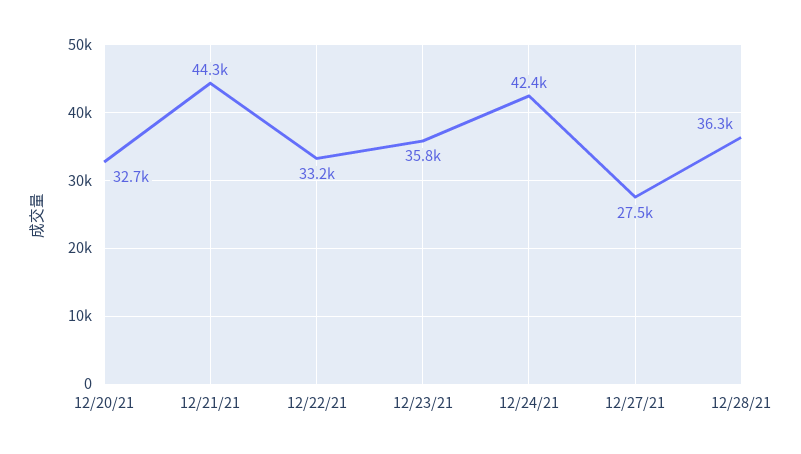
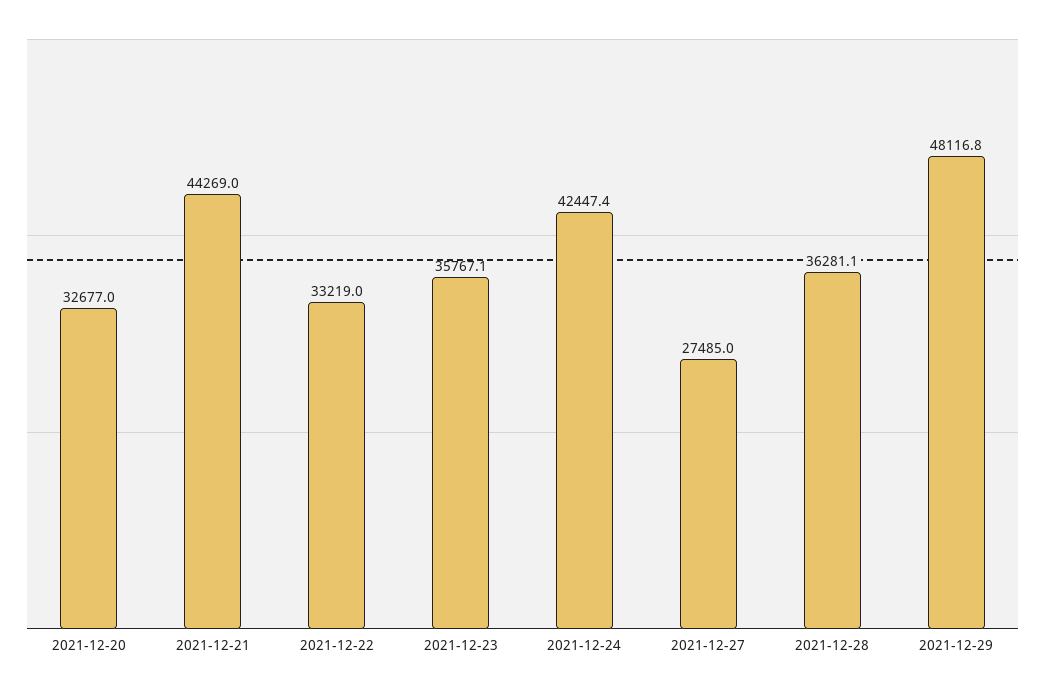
2021-12-29: none -> 48116.8

